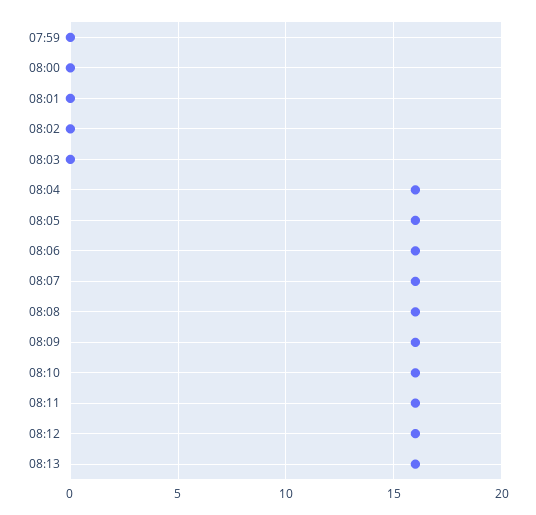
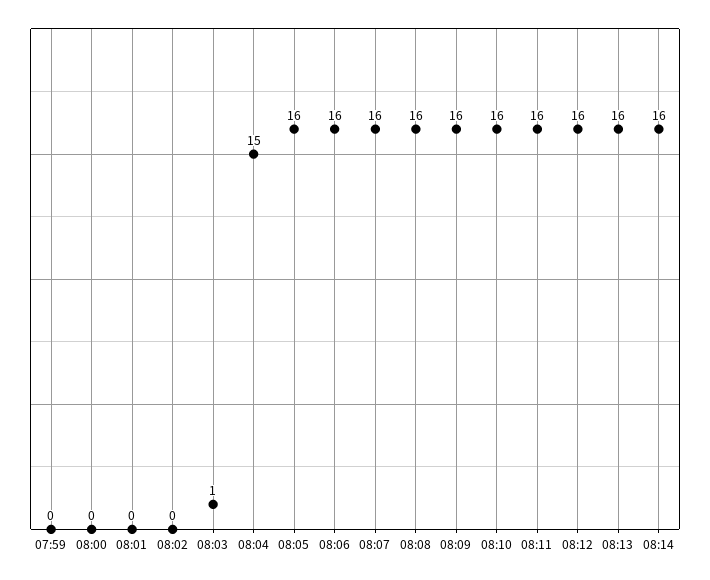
08:03: 0 -> 1
08:04: 16 -> 15
08:14: none -> 16

